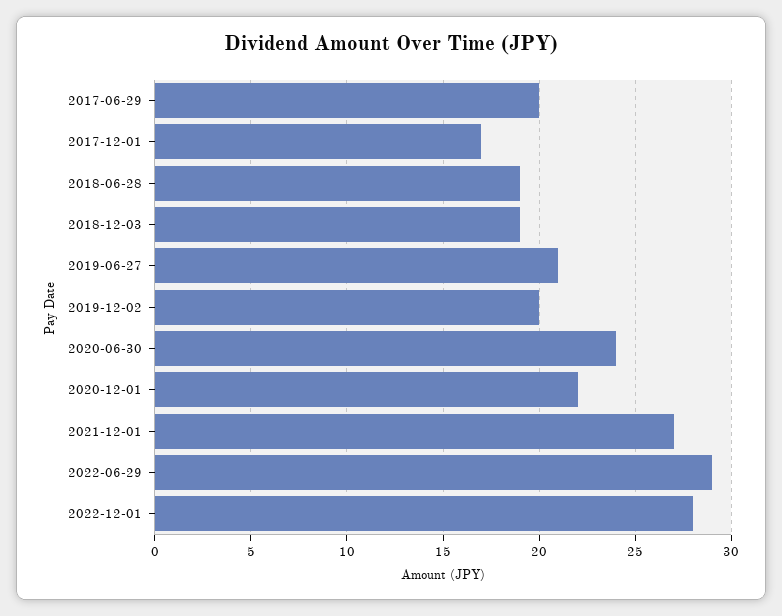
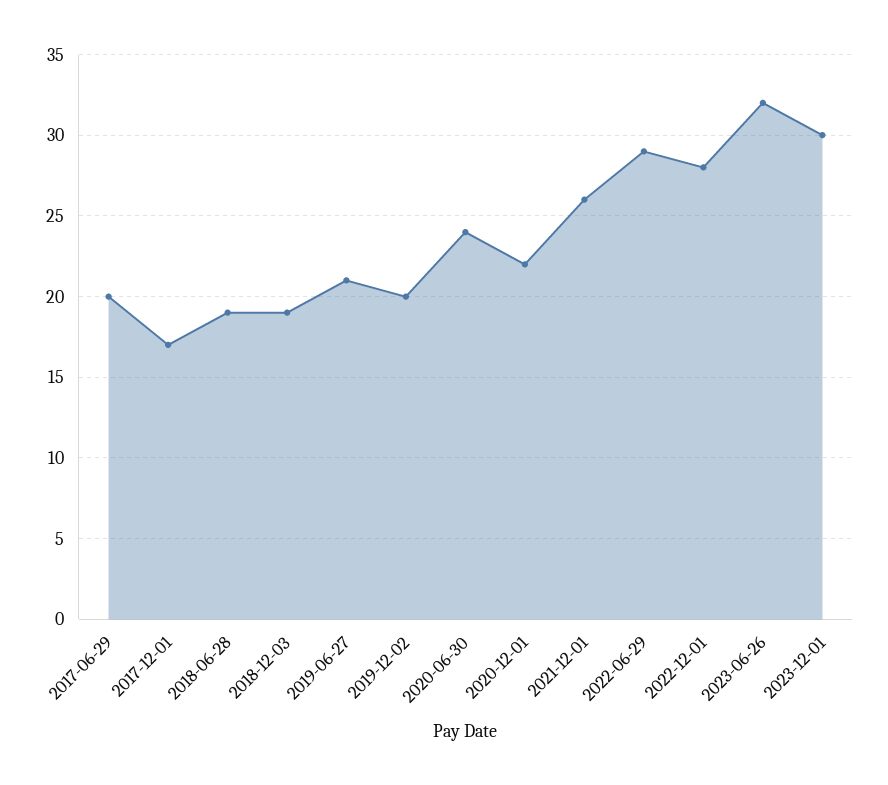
2021-12-01: 27 -> 26
2023-06-26: none -> 32
2023-12-01: none -> 30

